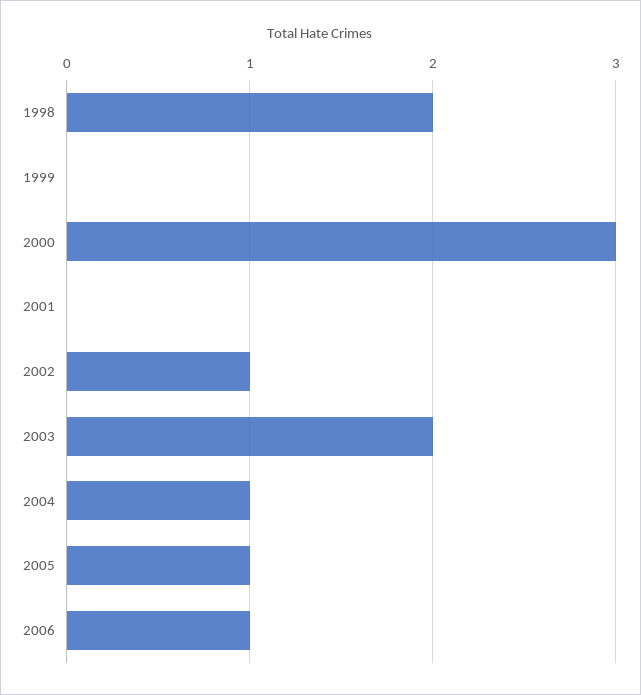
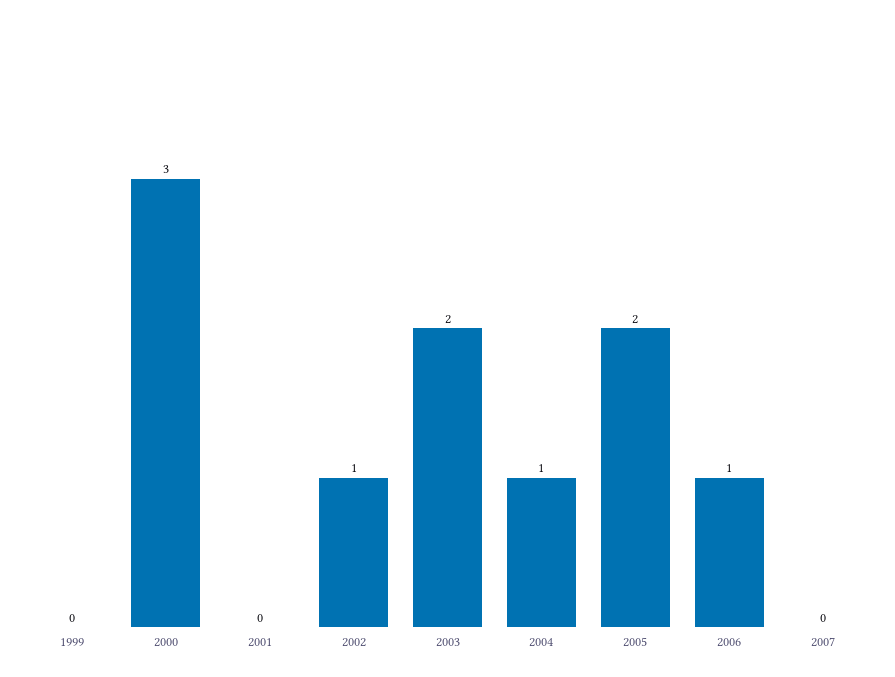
1998: 2 -> none
2005: 1 -> 2
2007: none -> 0

